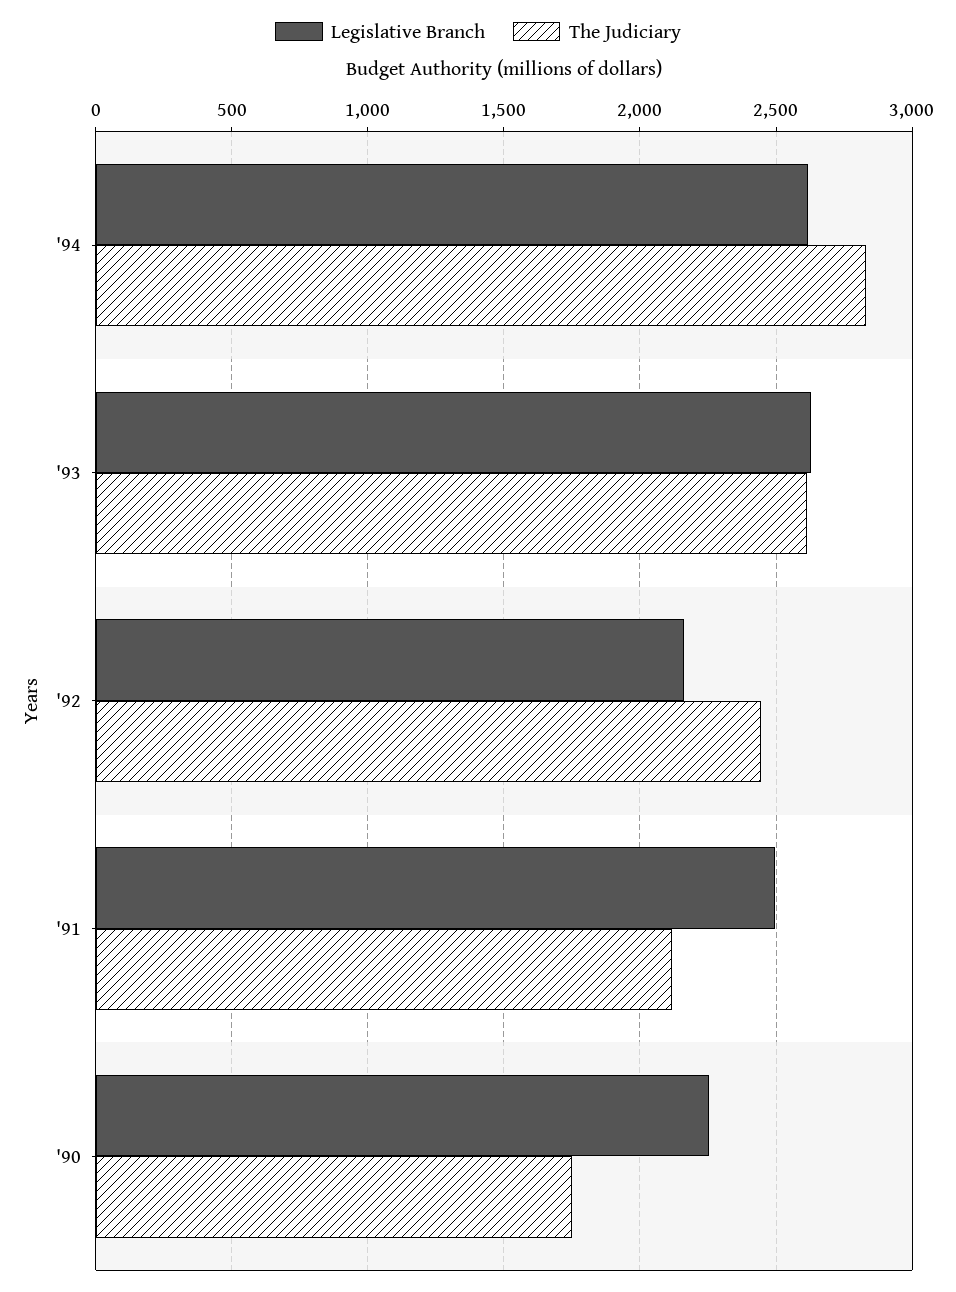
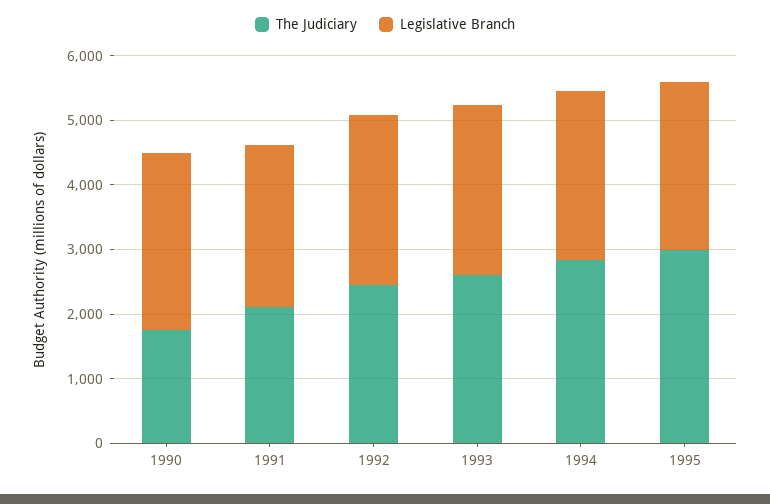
Legislative Branch, '92: 2150 -> 2600
Legislative Branch, '90: 2250 -> 2800
The Judiciary, 1995: none -> 3000
Legislative Branch, 1995: none -> 2600

